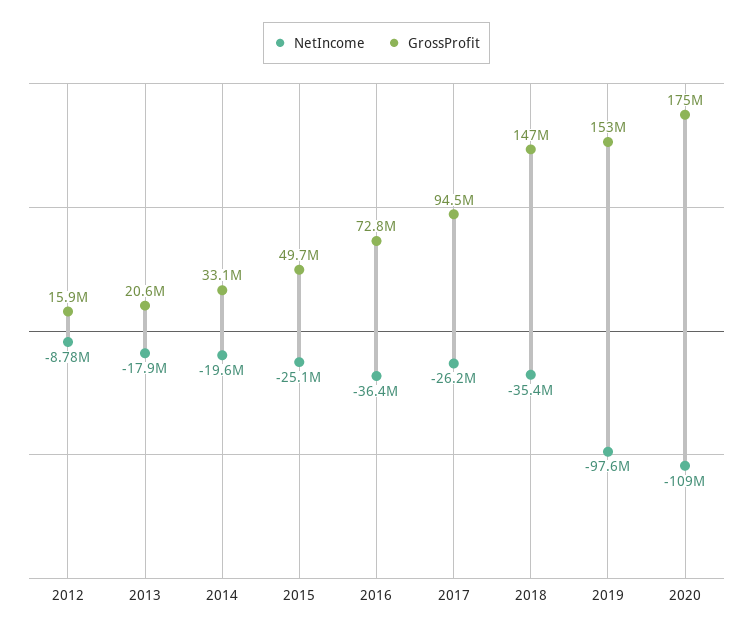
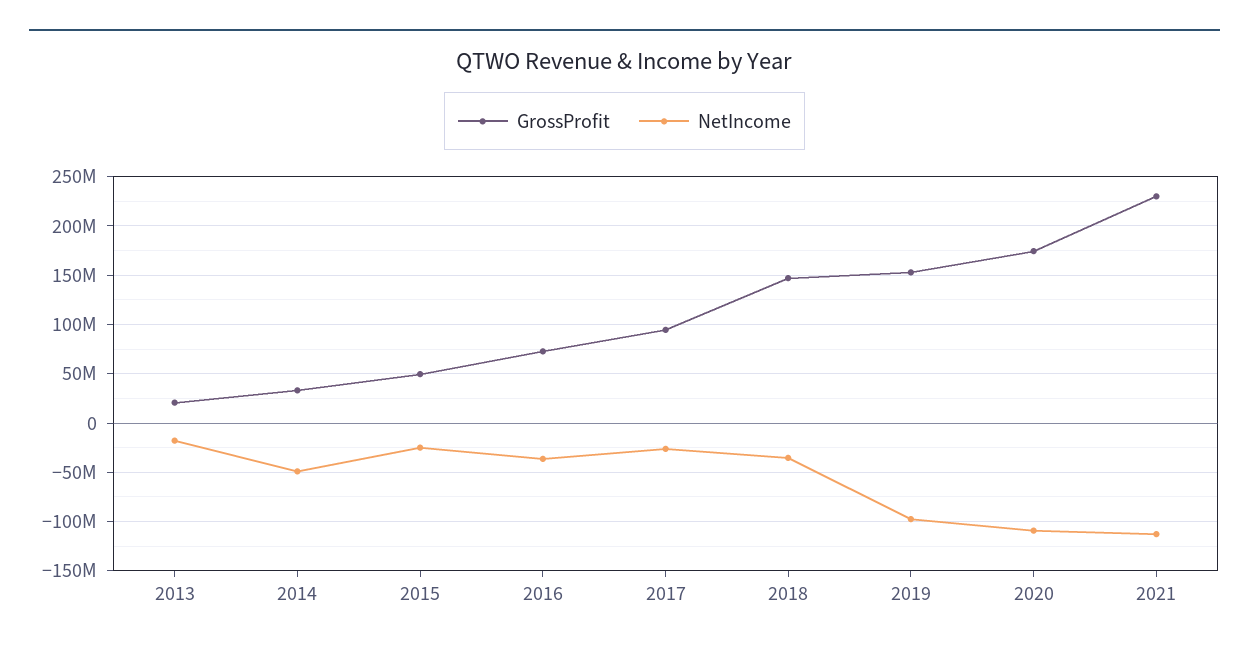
NetIncome, 2012: -8780000 -> none
GrossProfit, 2012: 15900000 -> none
NetIncome, 2014: -19600000 -> -50000000
GrossProfit, 2021: none -> 230000000
NetIncome, 2021: none -> -110000000

